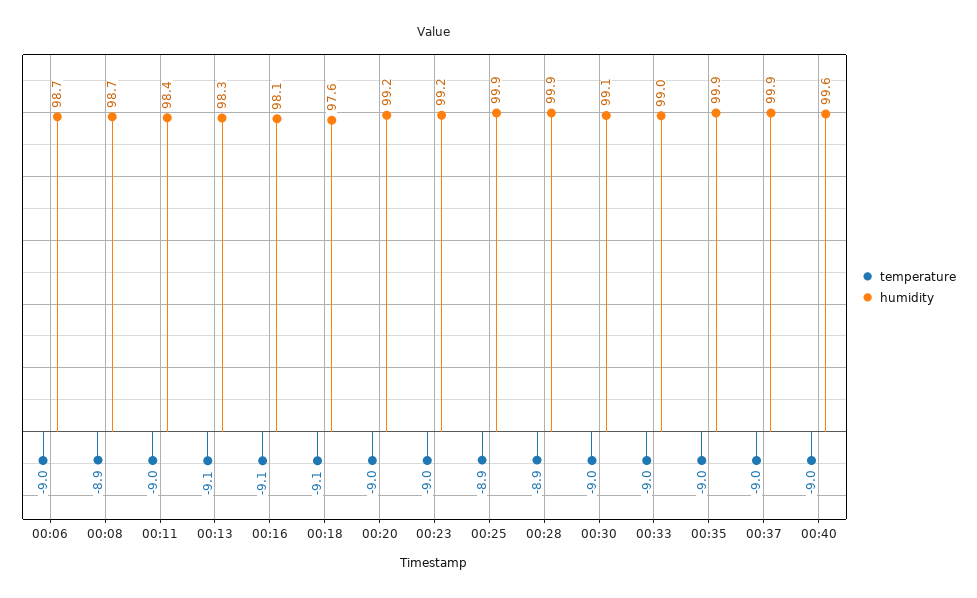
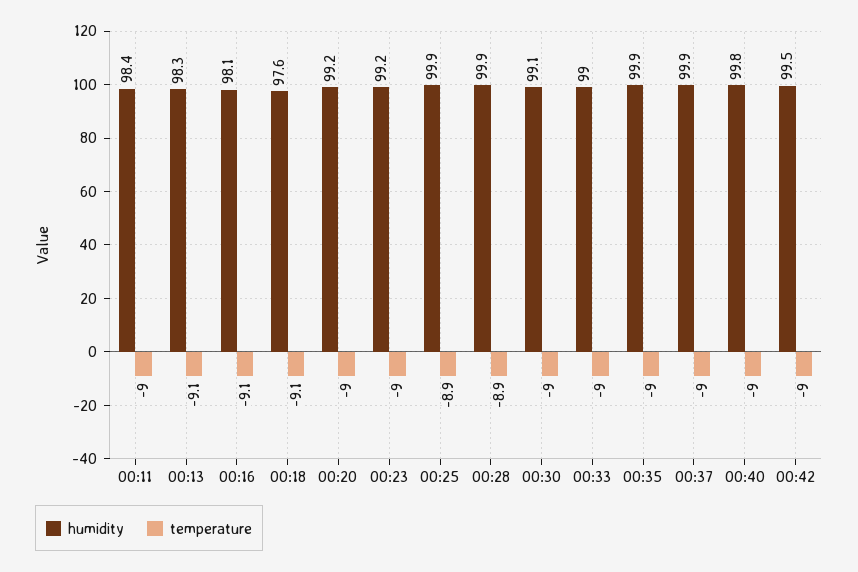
temperature, 00:06: -9 -> none
humidity, 00:06: 98.7 -> none
temperature, 00:08: -8.9 -> none
humidity, 00:08: 98.7 -> none
humidity, 00:40: 99.6 -> 99.8
humidity, 00:42: none -> 99.5
temperature, 00:42: none -> -9

